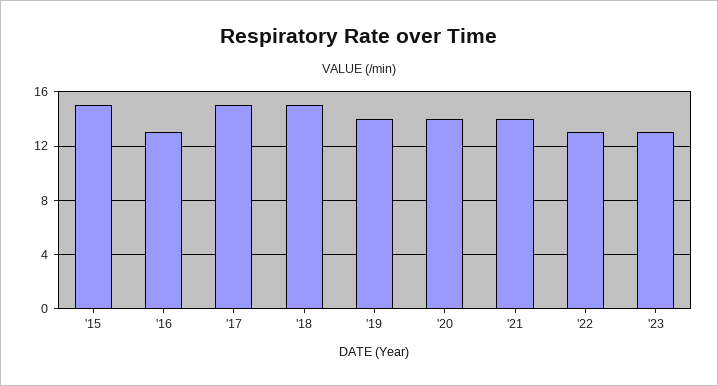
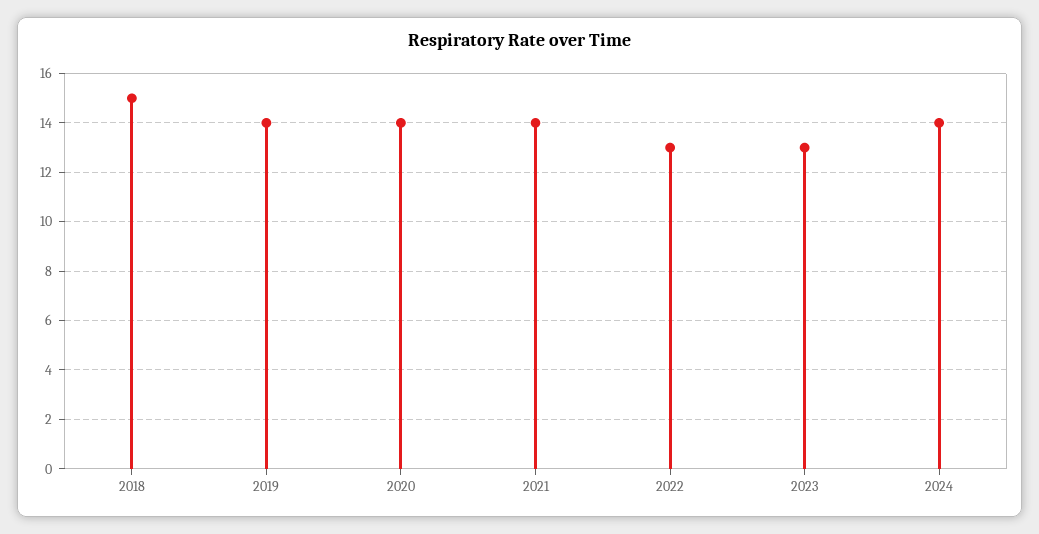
'15: 15 -> none
'16: 13 -> none
'17: 15 -> none
2024: none -> 14

